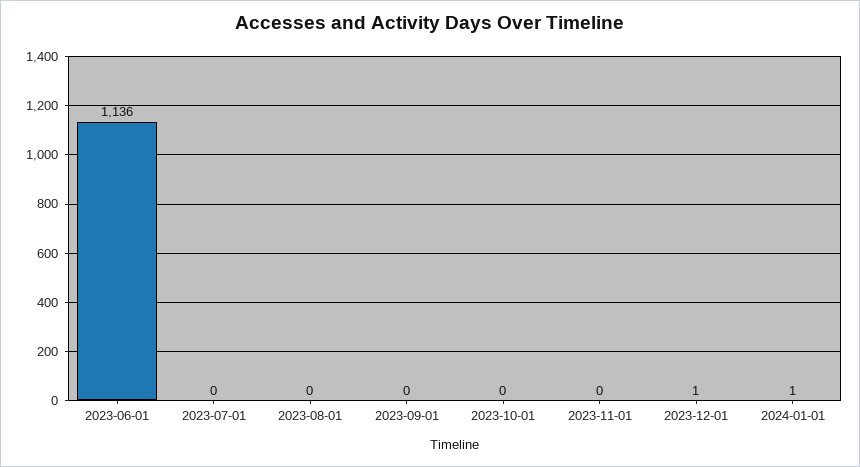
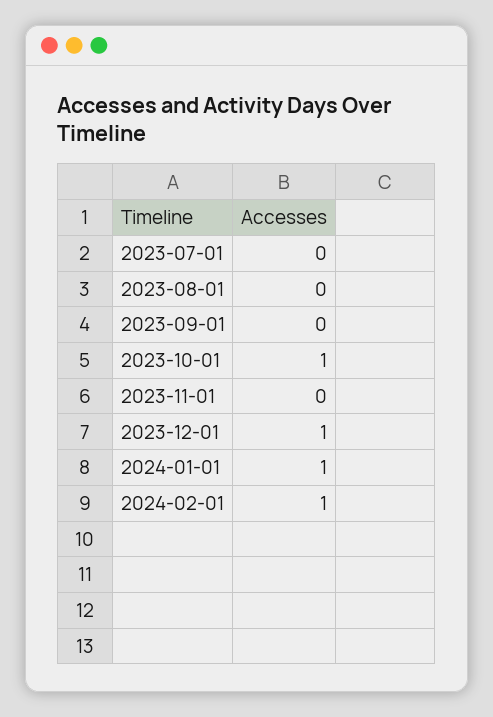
2023-06-01: 1136 -> none
2023-10-01: 0 -> 1
2024-02-01: none -> 1

